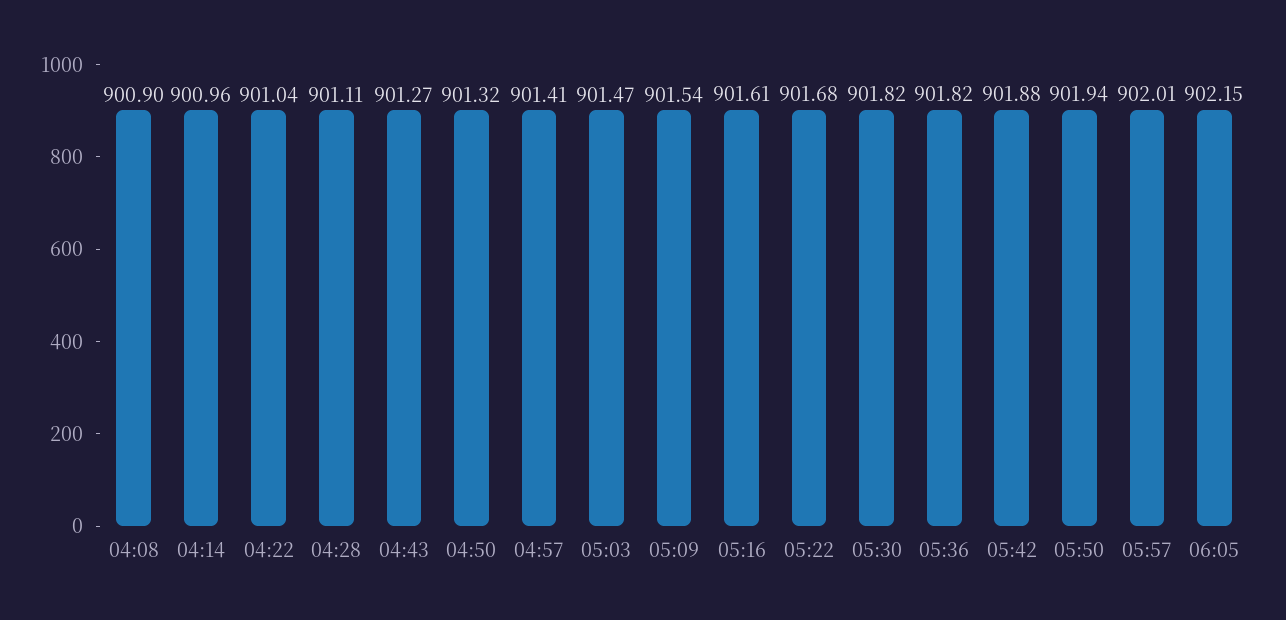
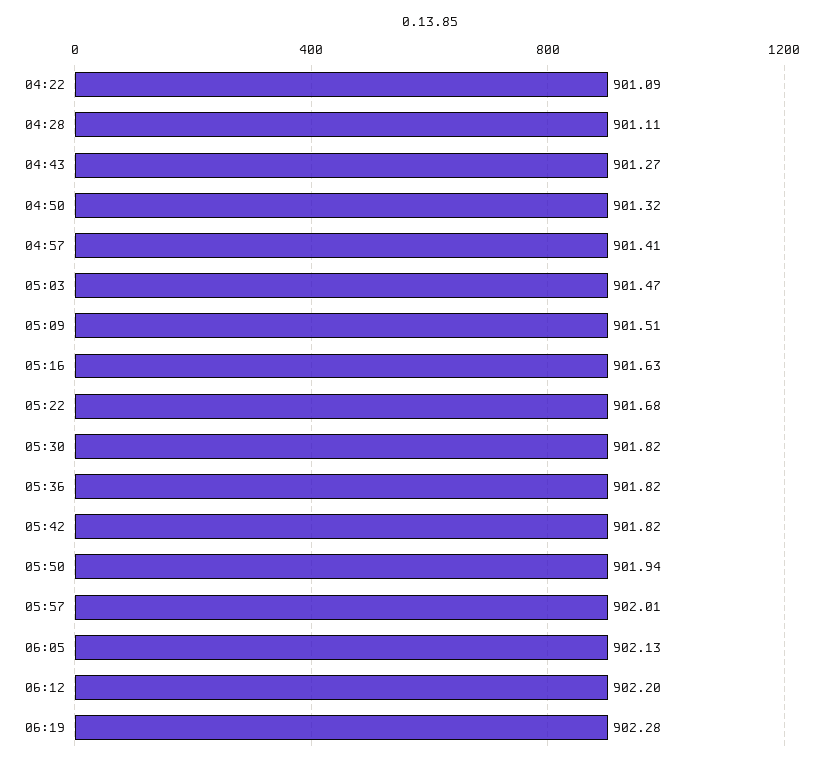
04:08: 900.9 -> none
04:14: 900.96 -> none
04:22: 901.04 -> 901.09
05:09: 901.54 -> 901.51
05:16: 901.61 -> 901.63
05:42: 901.88 -> 901.82
06:05: 902.15 -> 902.13
06:12: none -> 902.2
06:19: none -> 902.28

